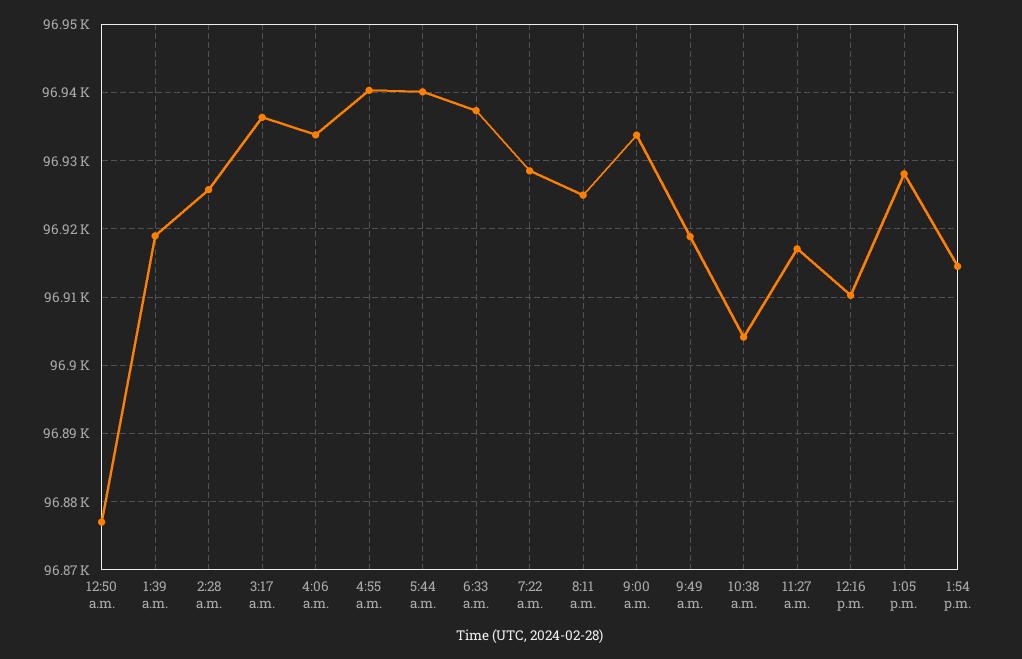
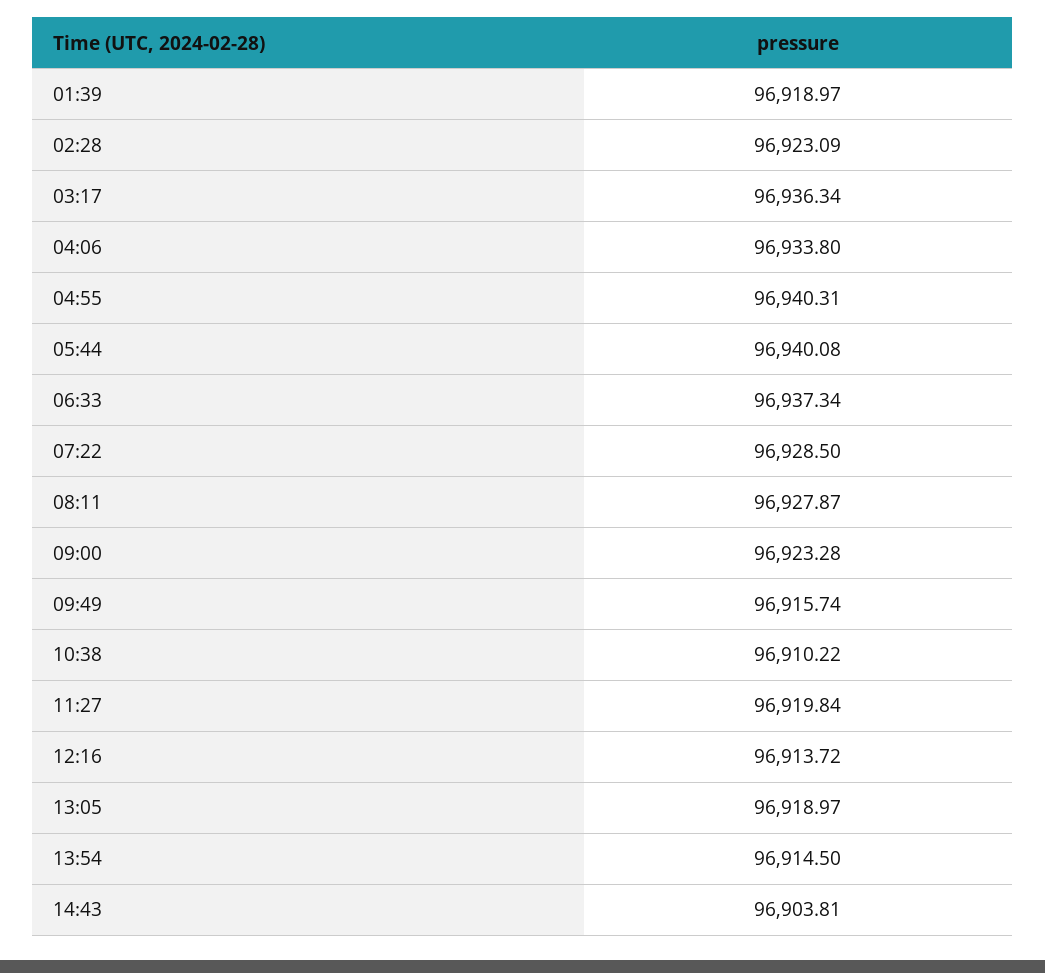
12:50 a.m.: 96877 -> none
2:28 a.m.: 96926 -> 96923.09
8:11 a.m.: 96925 -> 96927.87
9:00 a.m.: 96934 -> 96923.28
9:49 a.m.: 96919 -> 96915.74
10:38 a.m.: 96904 -> 96910.22
11:27 a.m.: 96917 -> 96919.84
12:16 p.m.: 96910 -> 96913.72
1:05 p.m.: 96928 -> 96918.97
14:43: none -> 96903.81

